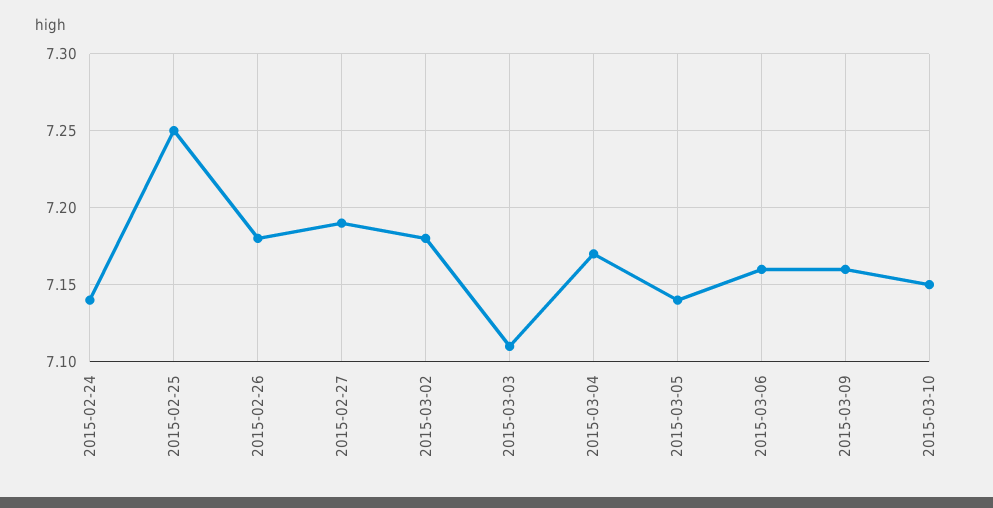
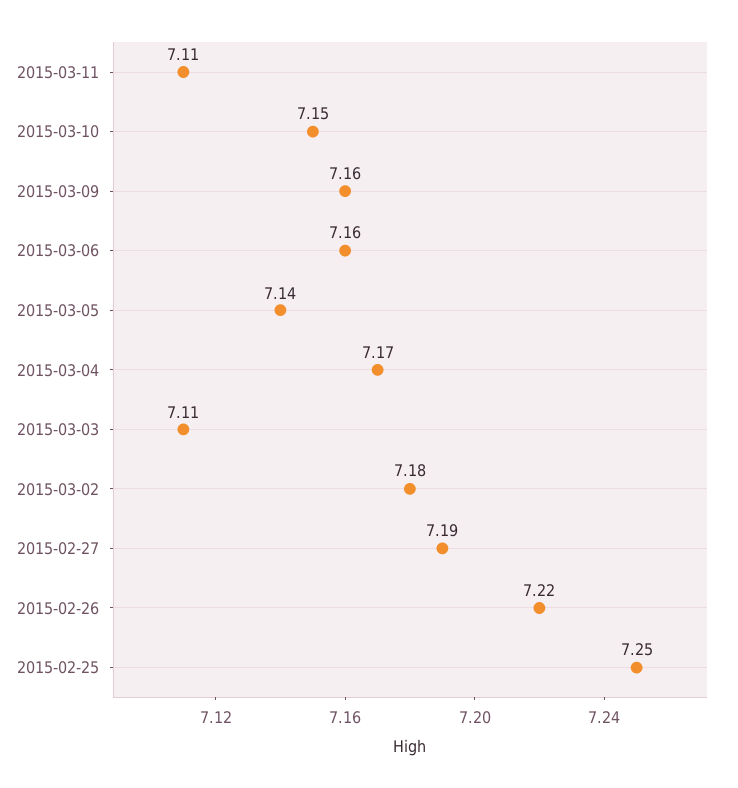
2015-02-24: 7.14 -> none
2015-02-26: 7.18 -> 7.22
2015-03-11: none -> 7.11

